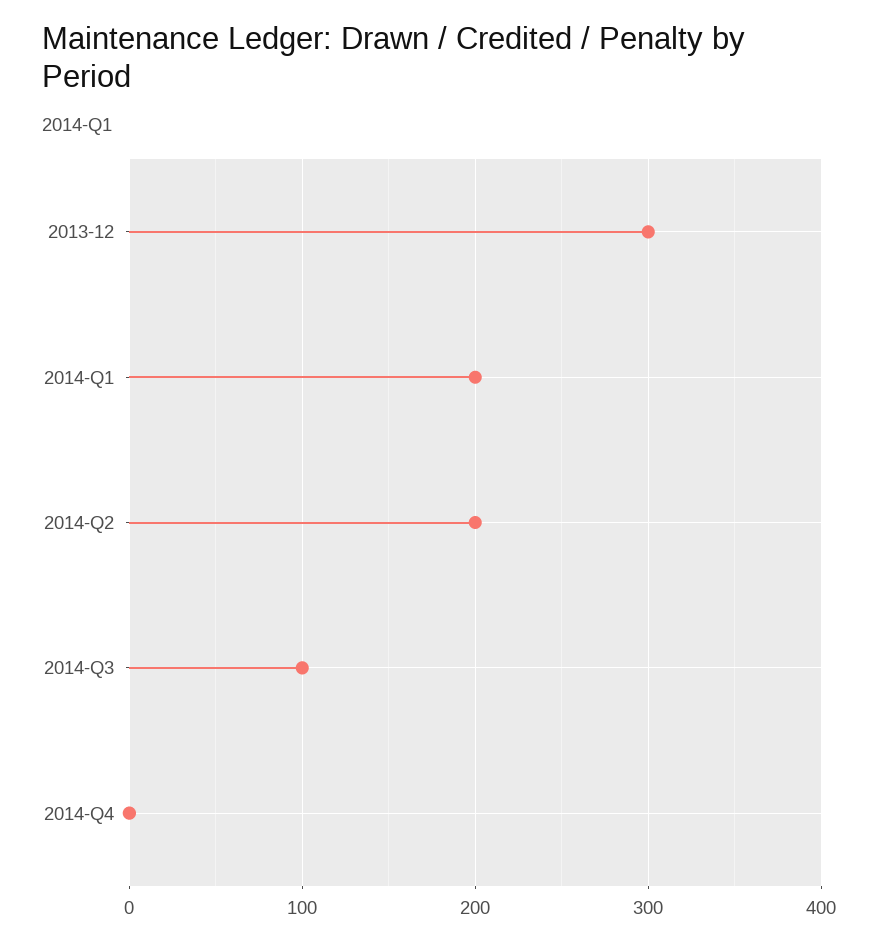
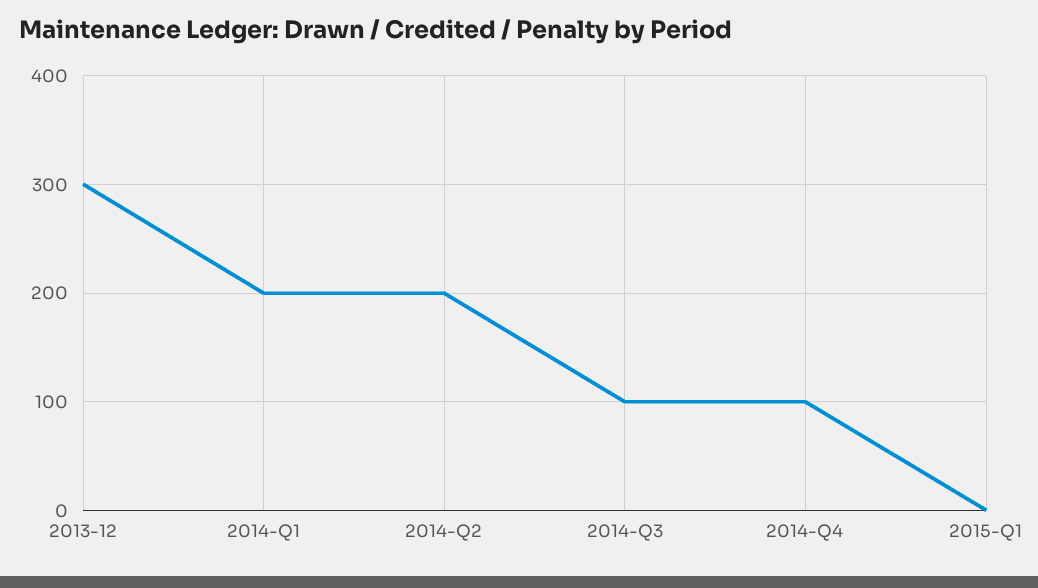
2014-Q4: 0 -> 100
2015-Q1: none -> 0

